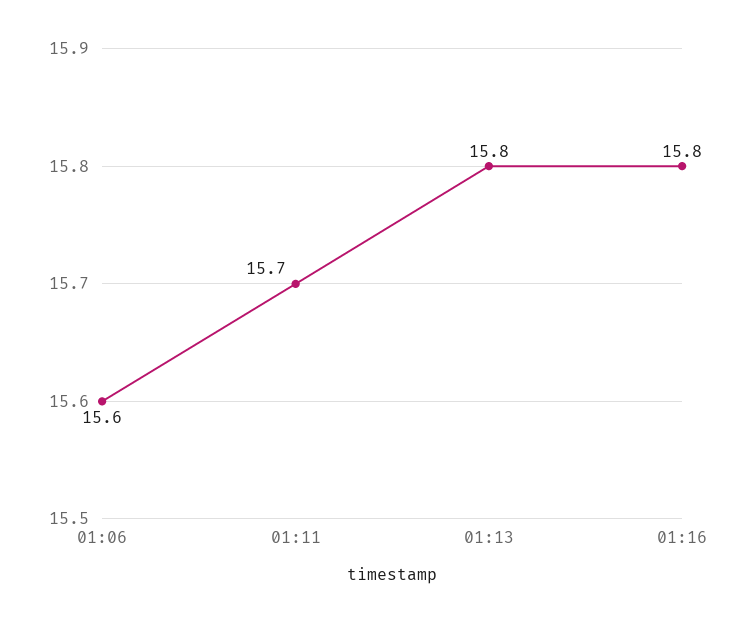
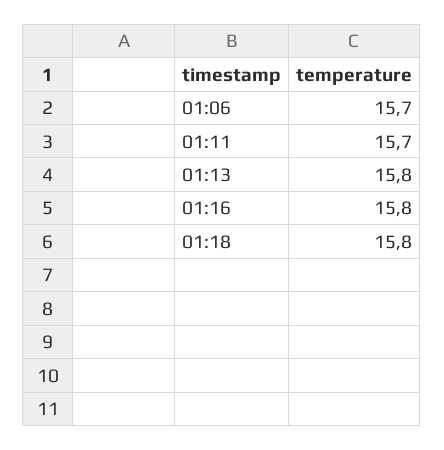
01:06: 15.6 -> 15.7
01:18: none -> 15.8

